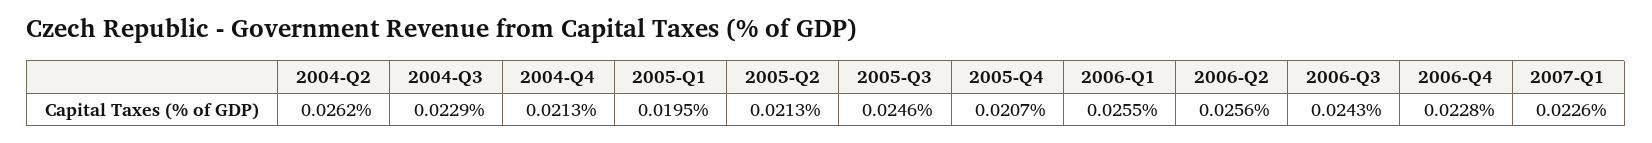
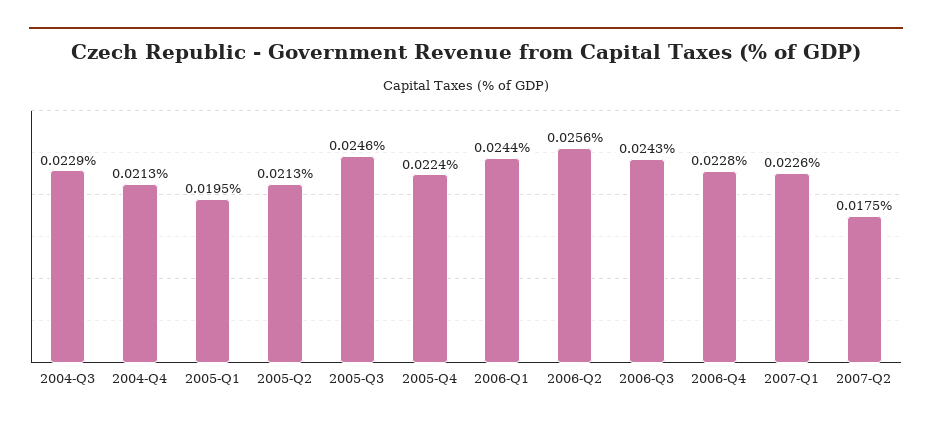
2004-Q2: 0.0262 -> none
2005-Q4: 0.0207 -> 0.0224
2006-Q1: 0.0255 -> 0.0244
2007-Q2: none -> 0.0175

